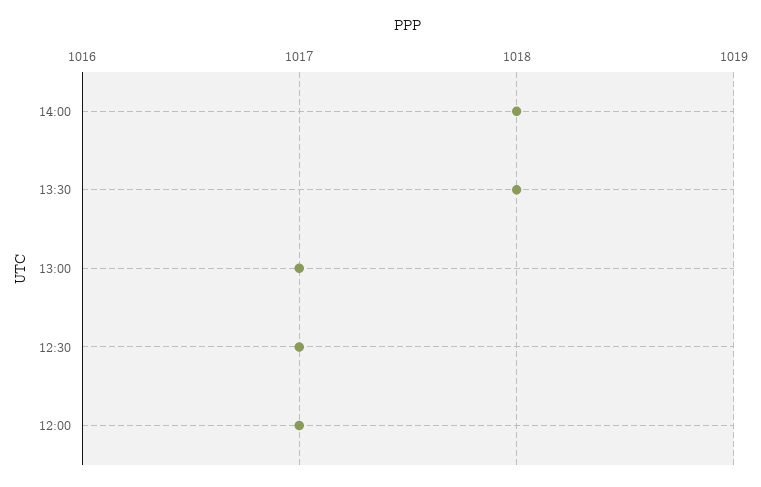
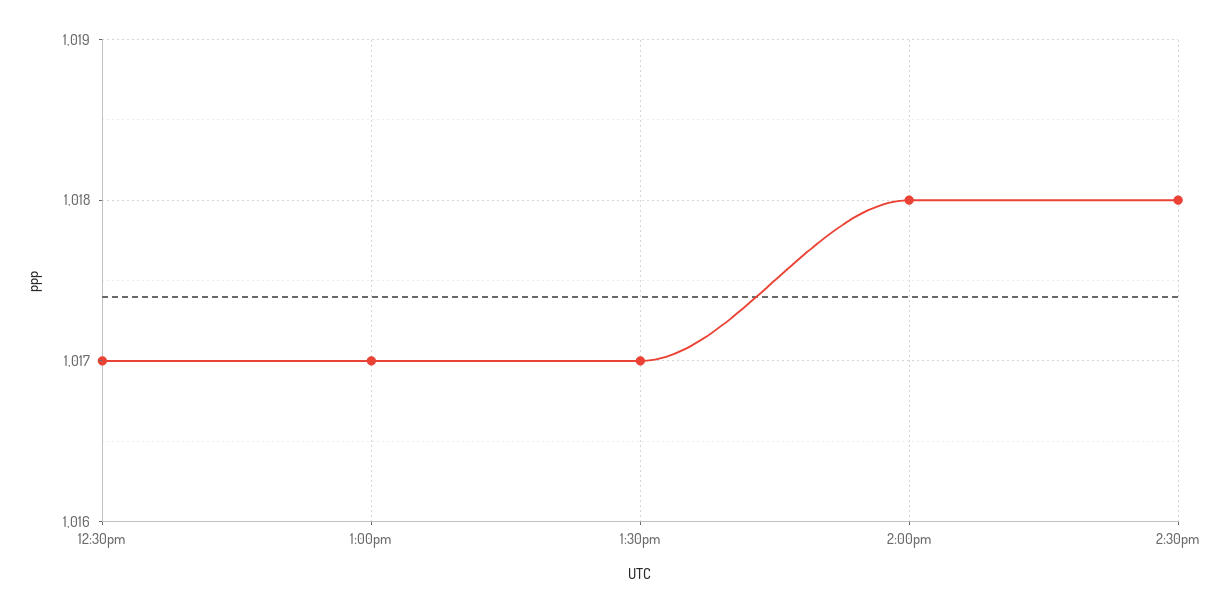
13:30: 1018 -> 1017
12:00: 1017 -> none
2:30pm: none -> 1018

